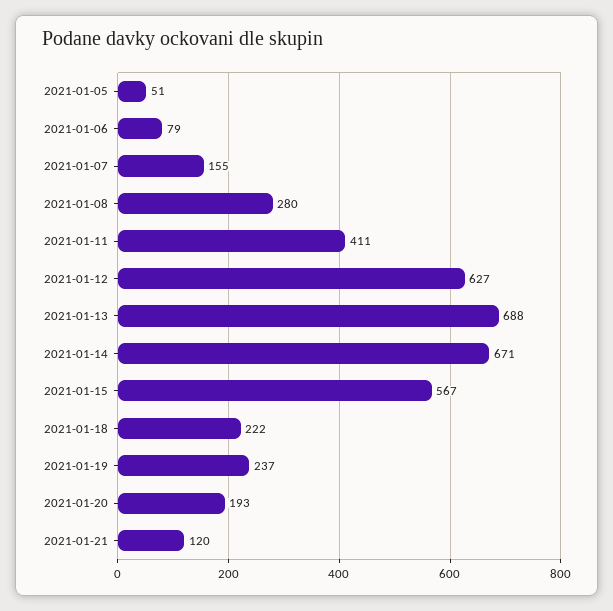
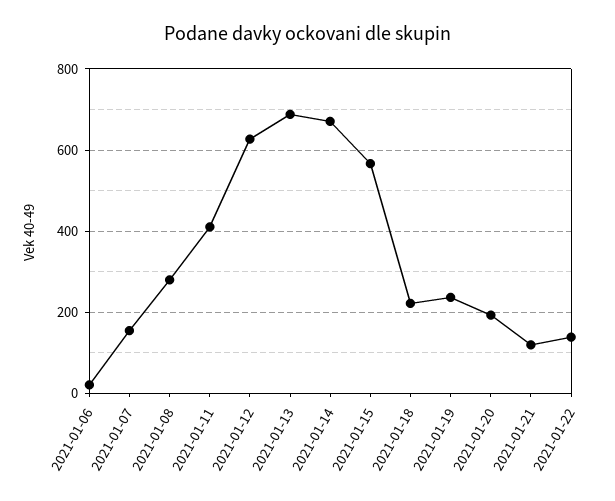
2021-01-05: 51 -> none
2021-01-06: 79 -> 20
2021-01-22: none -> 140

